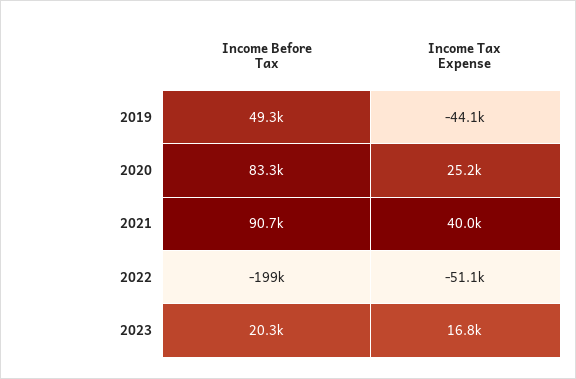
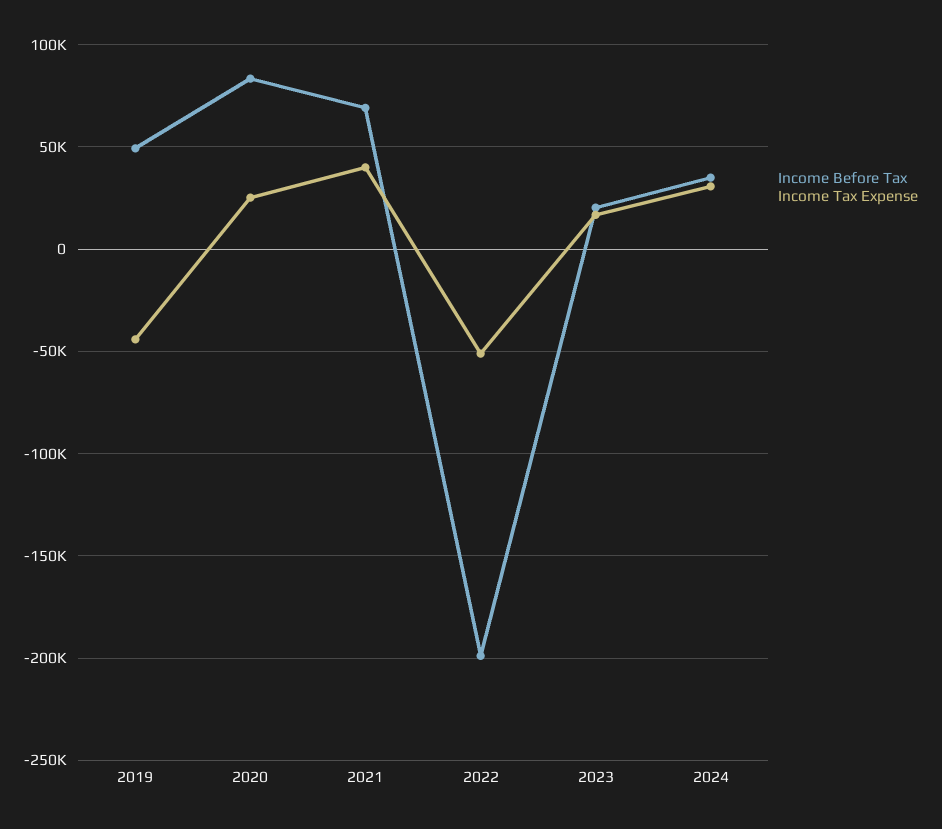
Income Before Tax, 2021: 90700 -> 70000
Income Before Tax, 2024: none -> 35000
Income Tax Expense, 2024: none -> 30000

